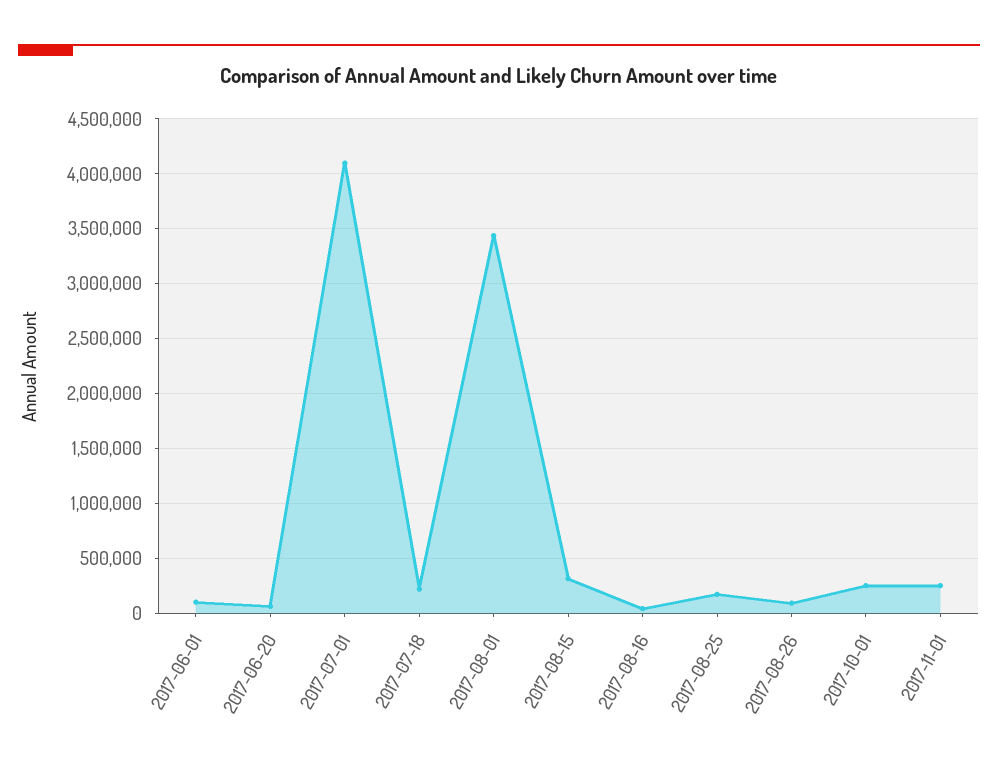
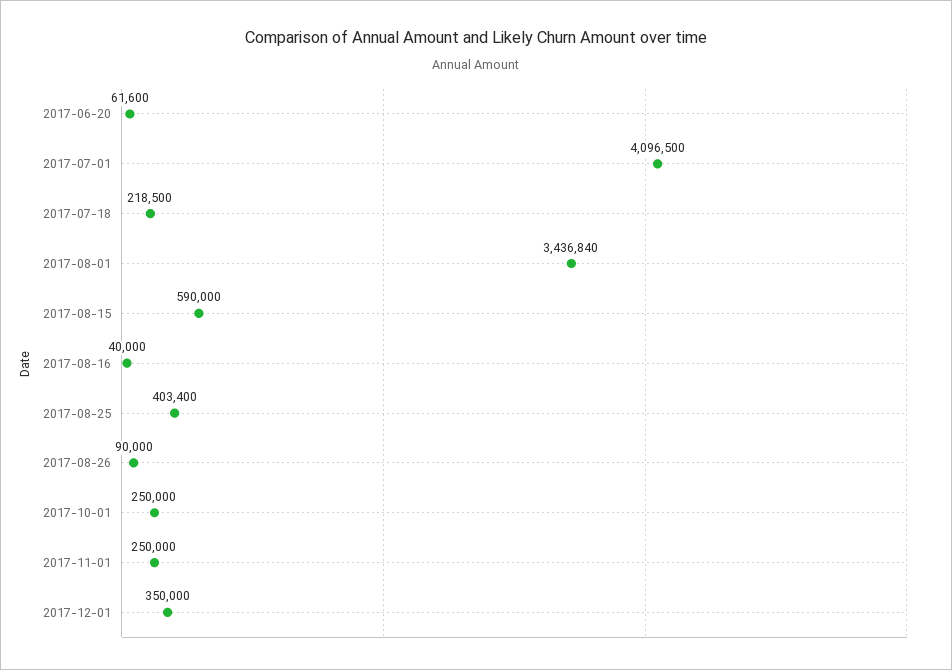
2017-06-01: 100000 -> none
2017-08-15: 300000 -> 590000
2017-08-25: 200000 -> 403400
2017-12-01: none -> 350000

